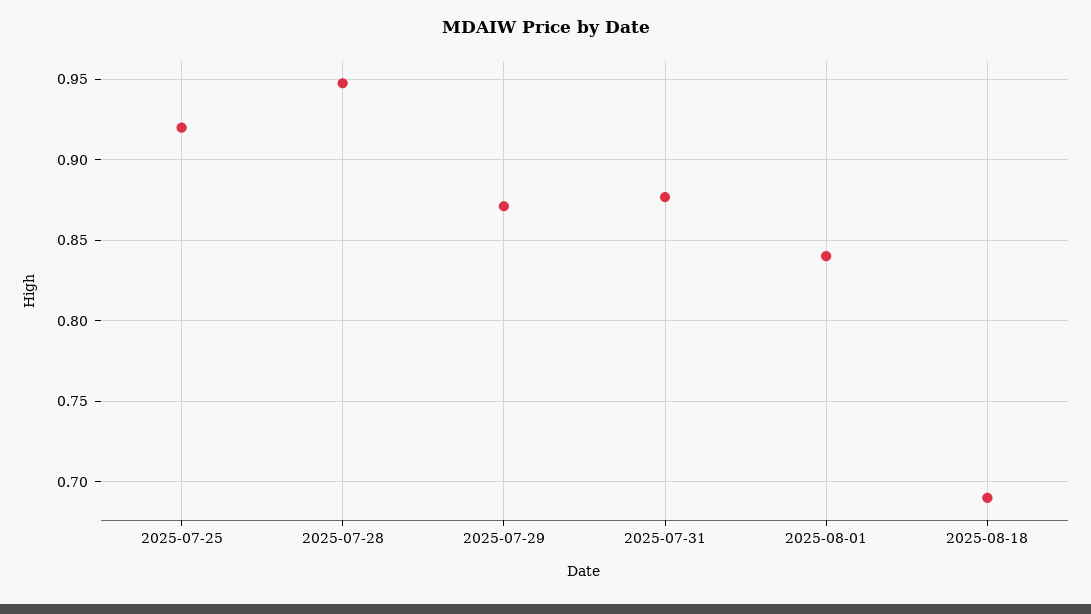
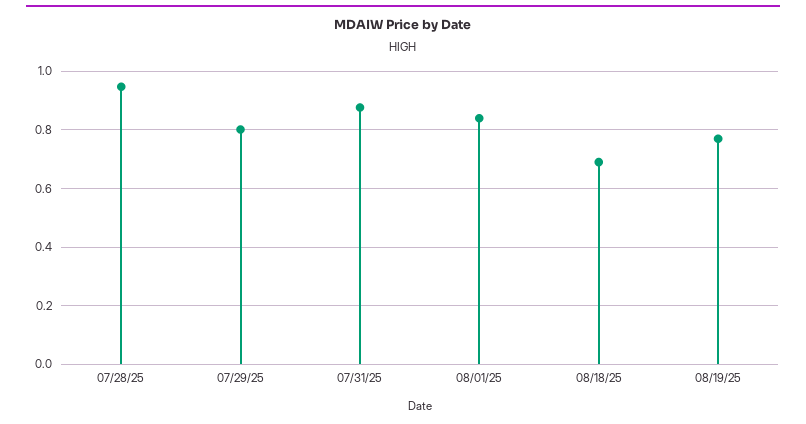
2025-07-25: 0.92 -> none
2025-07-29: 0.87 -> 0.8
08/19/25: none -> 0.775

